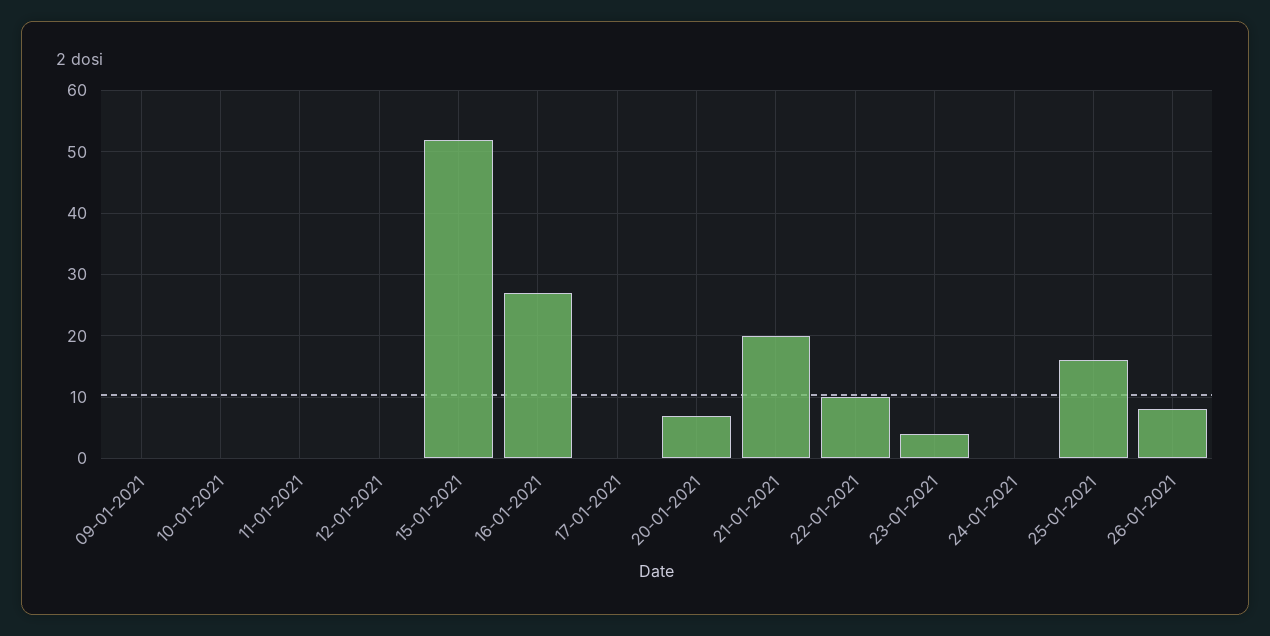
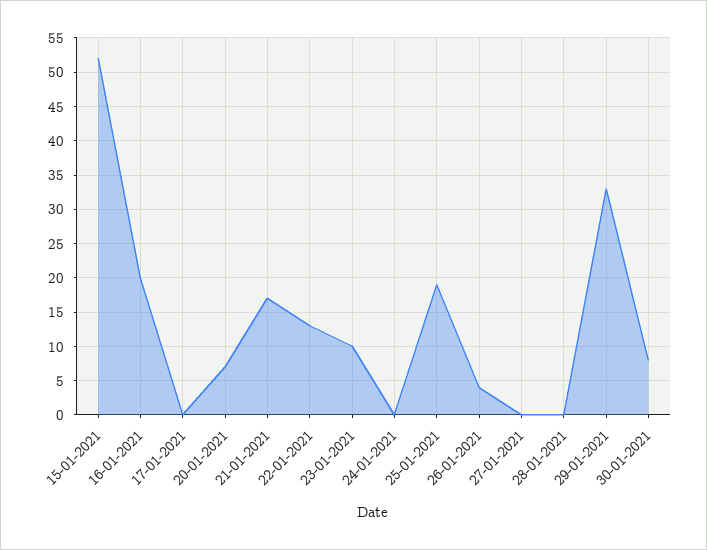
09-01-2021: 0 -> none
10-01-2021: 0 -> none
11-01-2021: 0 -> none
12-01-2021: 0 -> none
16-01-2021: 27 -> 20
21-01-2021: 20 -> 17
22-01-2021: 10 -> 13
23-01-2021: 4 -> 10
25-01-2021: 16 -> 19
26-01-2021: 8 -> 4
27-01-2021: none -> 0
28-01-2021: none -> 0
29-01-2021: none -> 33
30-01-2021: none -> 8

